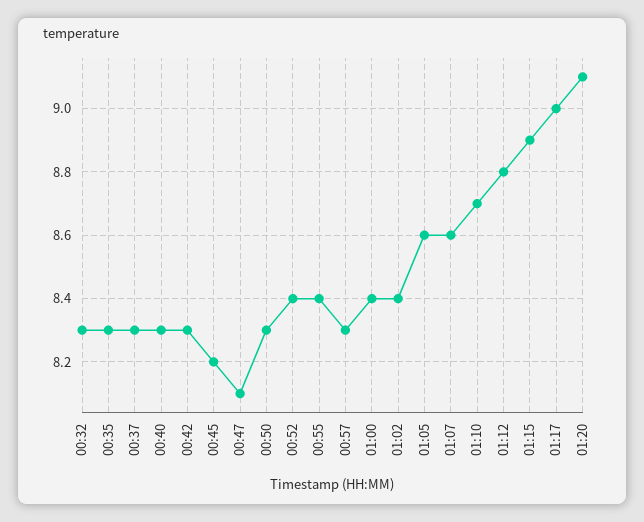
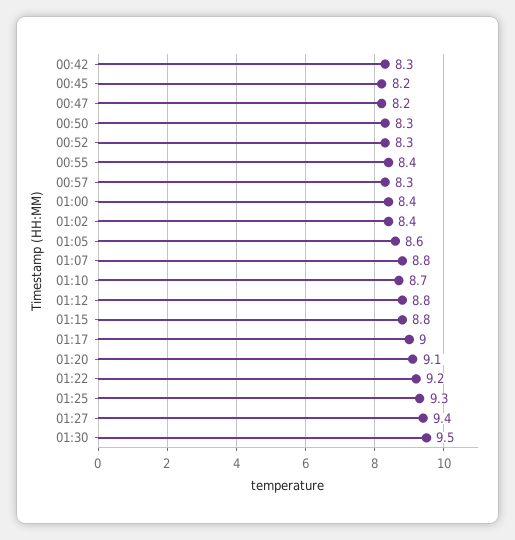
00:32: 8.3 -> none
00:35: 8.3 -> none
00:37: 8.3 -> none
00:40: 8.3 -> none
00:47: 8.1 -> 8.2
00:52: 8.4 -> 8.3
01:07: 8.6 -> 8.8
01:15: 8.9 -> 8.8
01:22: none -> 9.2
01:25: none -> 9.3
01:27: none -> 9.4
01:30: none -> 9.5

